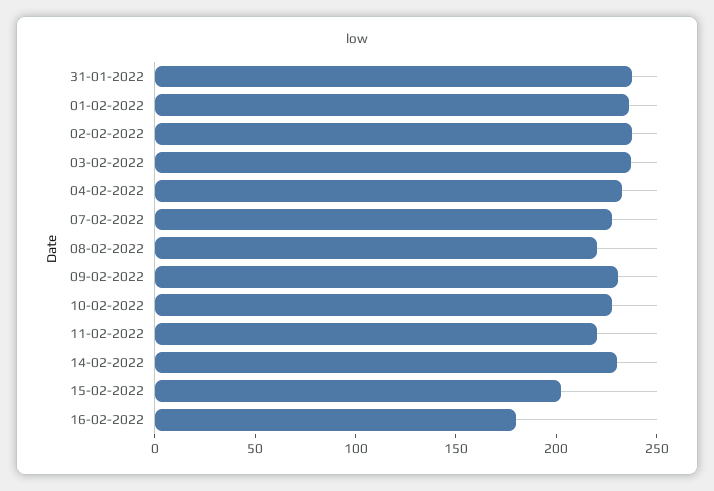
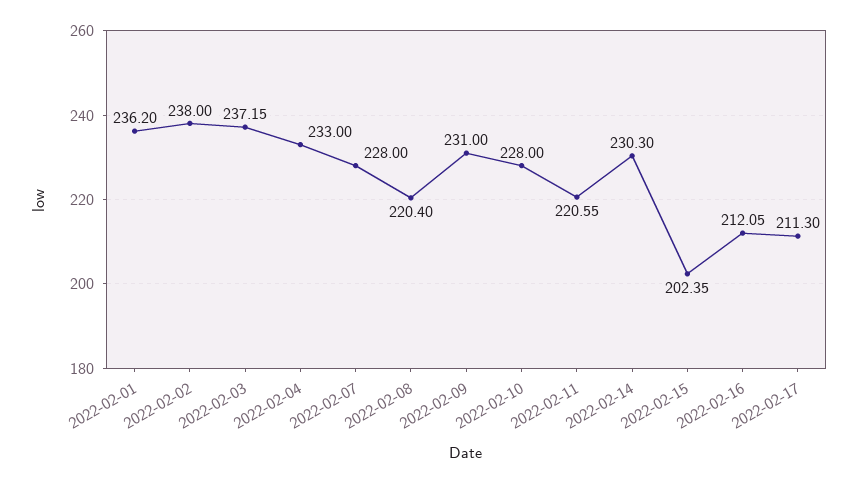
31-01-2022: 240 -> none
16-02-2022: 180 -> 212.05
2022-02-17: none -> 211.3

